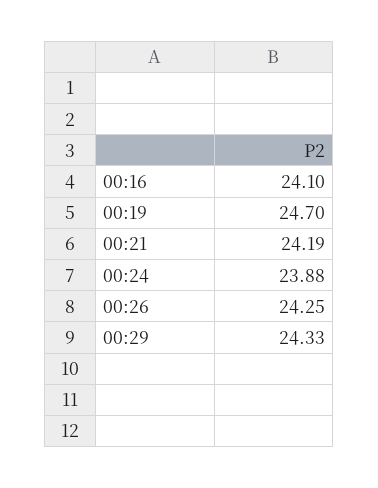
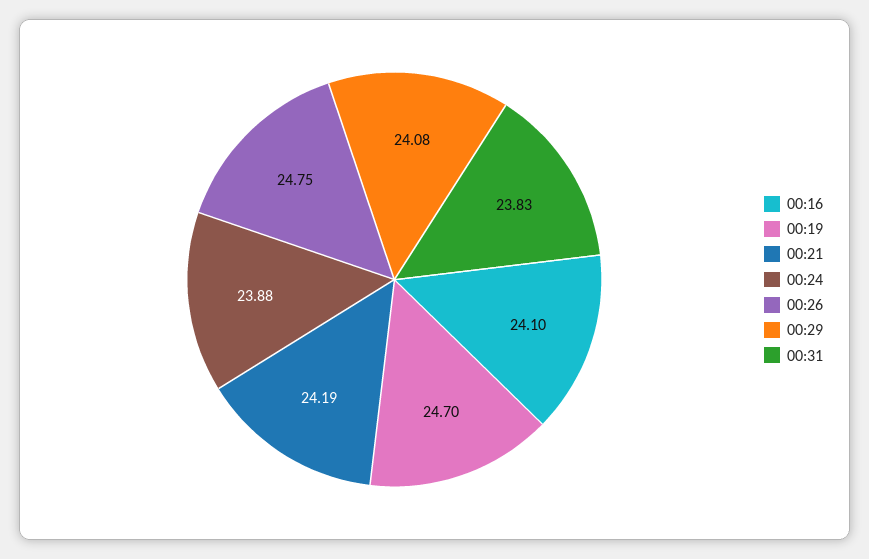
00:26: 24.25 -> 24.75
00:29: 24.33 -> 24.08
00:31: none -> 23.83

